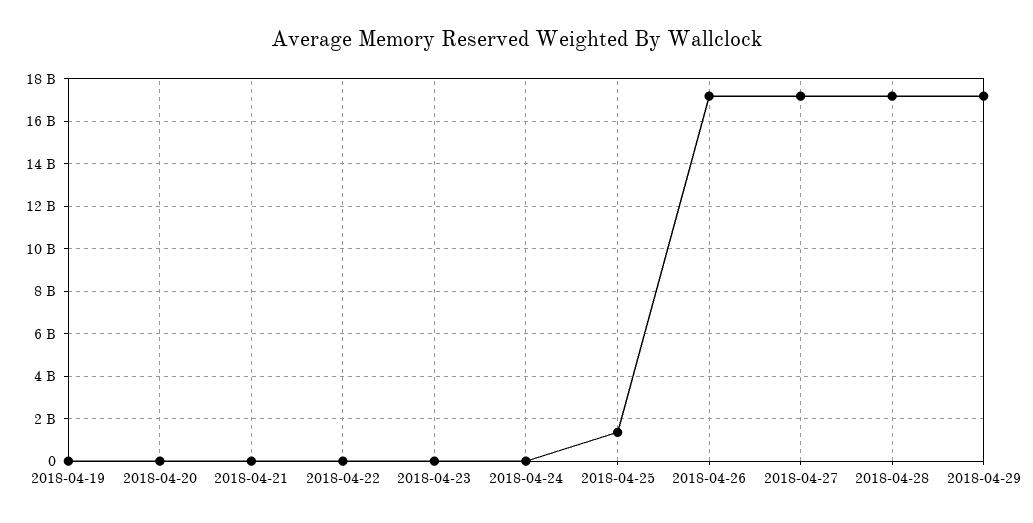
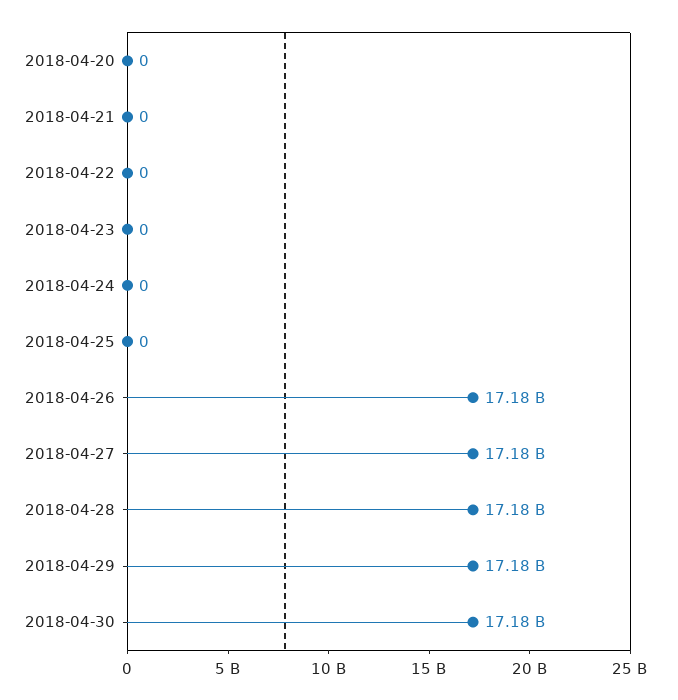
2018-04-19: 0 -> none
2018-04-25: 1500000000 -> 0
2018-04-30: none -> 17180000000

